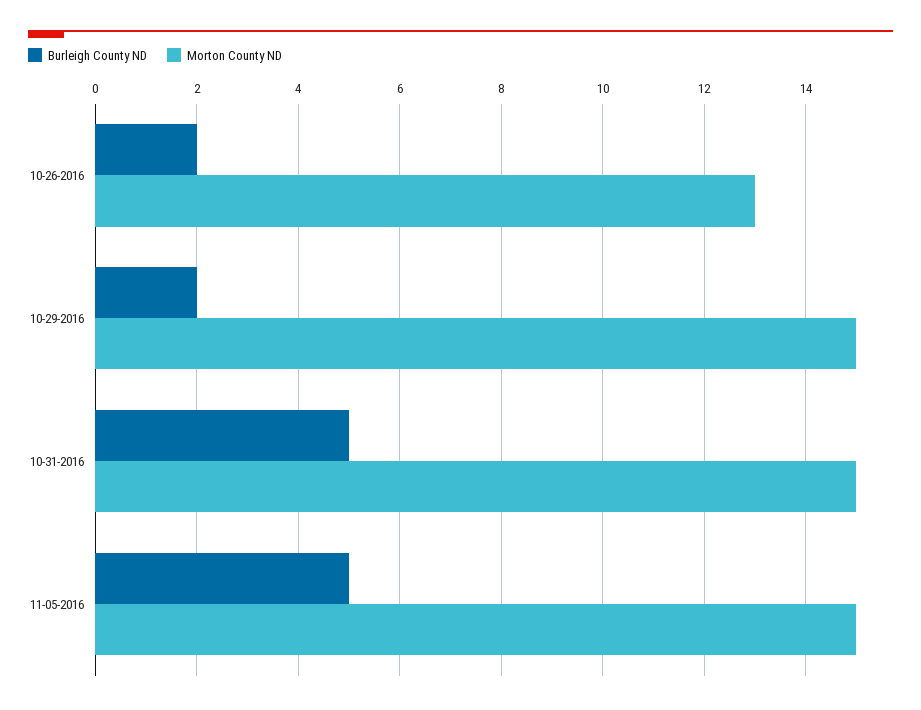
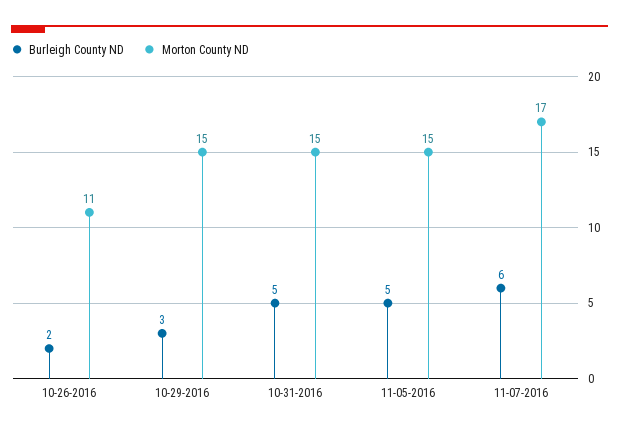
Morton County ND, 10-26-2016: 13 -> 11
Burleigh County ND, 10-29-2016: 2 -> 3
Burleigh County ND, 11-07-2016: none -> 6
Morton County ND, 11-07-2016: none -> 17

